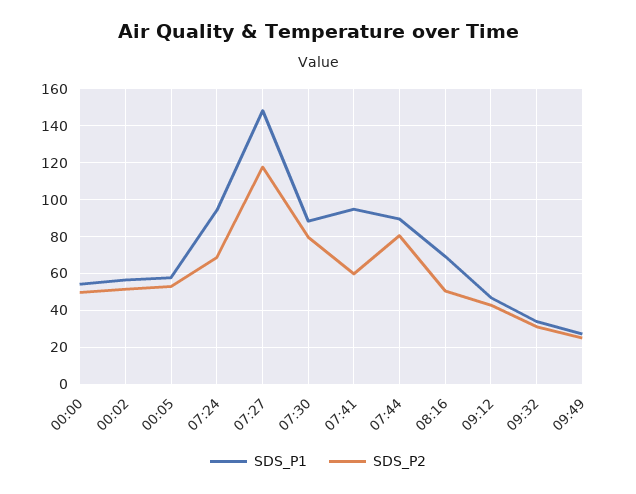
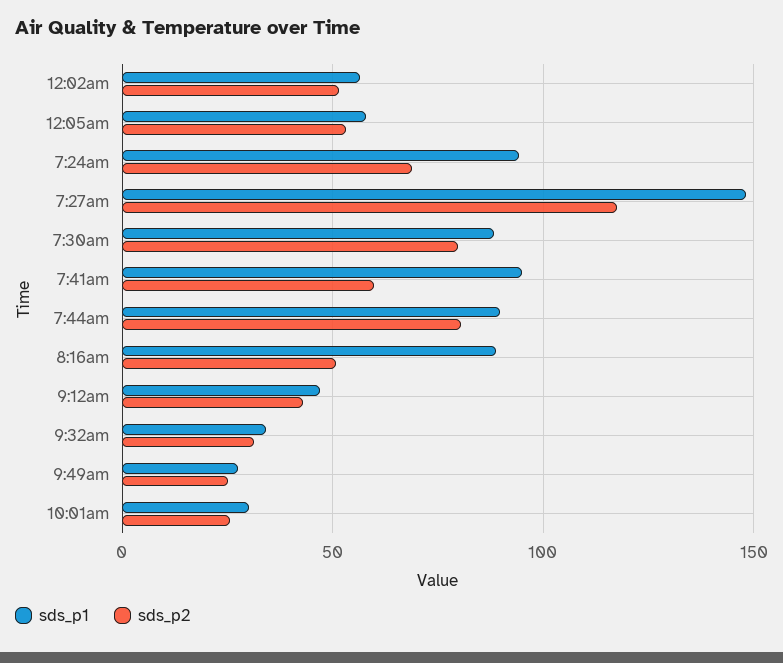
SDS_P1, 00:00: 55 -> none
SDS_P2, 00:00: 50 -> none
SDS_P1, 08:16: 70 -> 90
SDS_P1, 10:01am: none -> 30
SDS_P2, 10:01am: none -> 25

